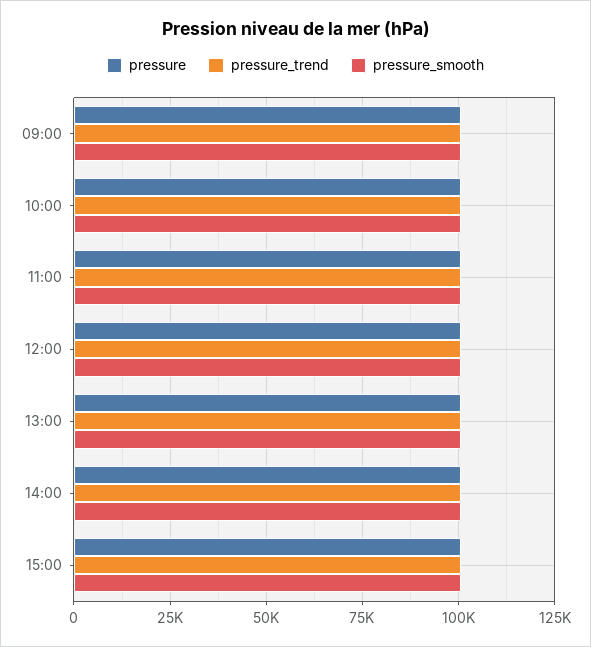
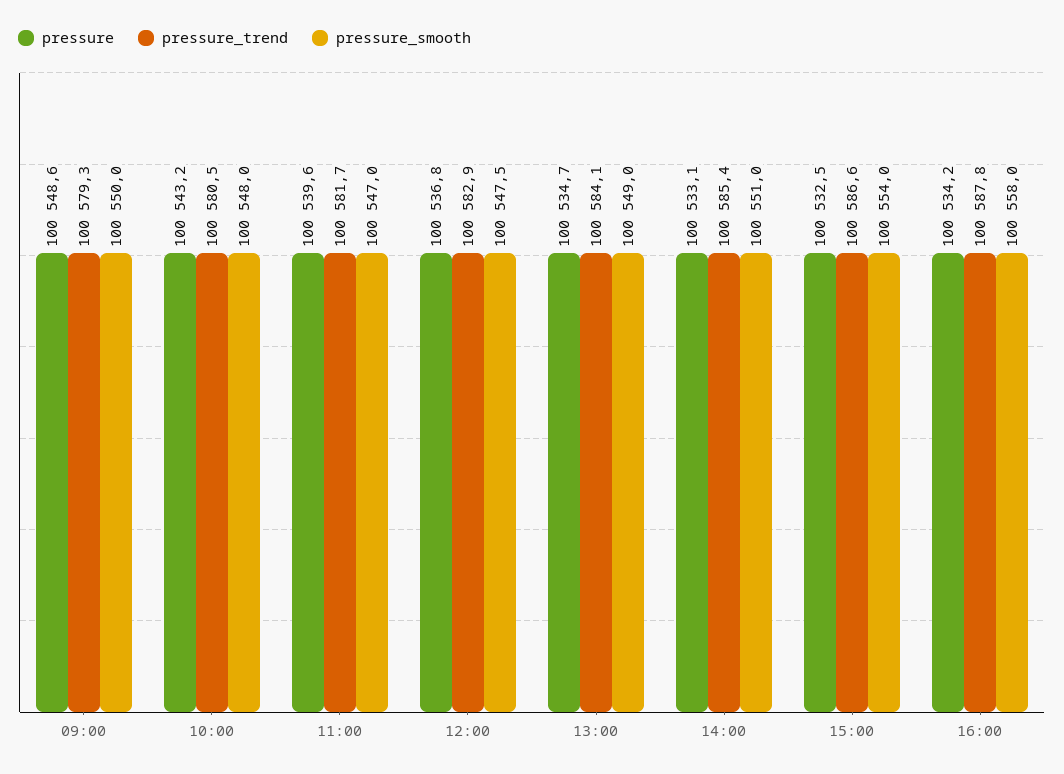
pressure, 16:00: none -> 100534.2
pressure_trend, 16:00: none -> 100587.8
pressure_smooth, 16:00: none -> 100558

